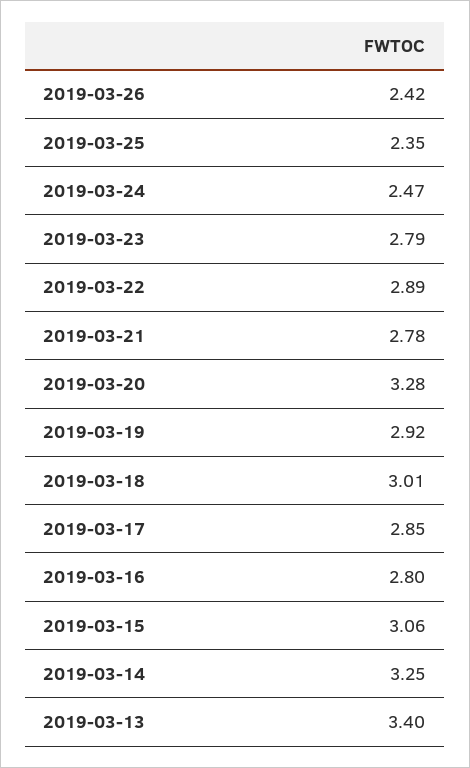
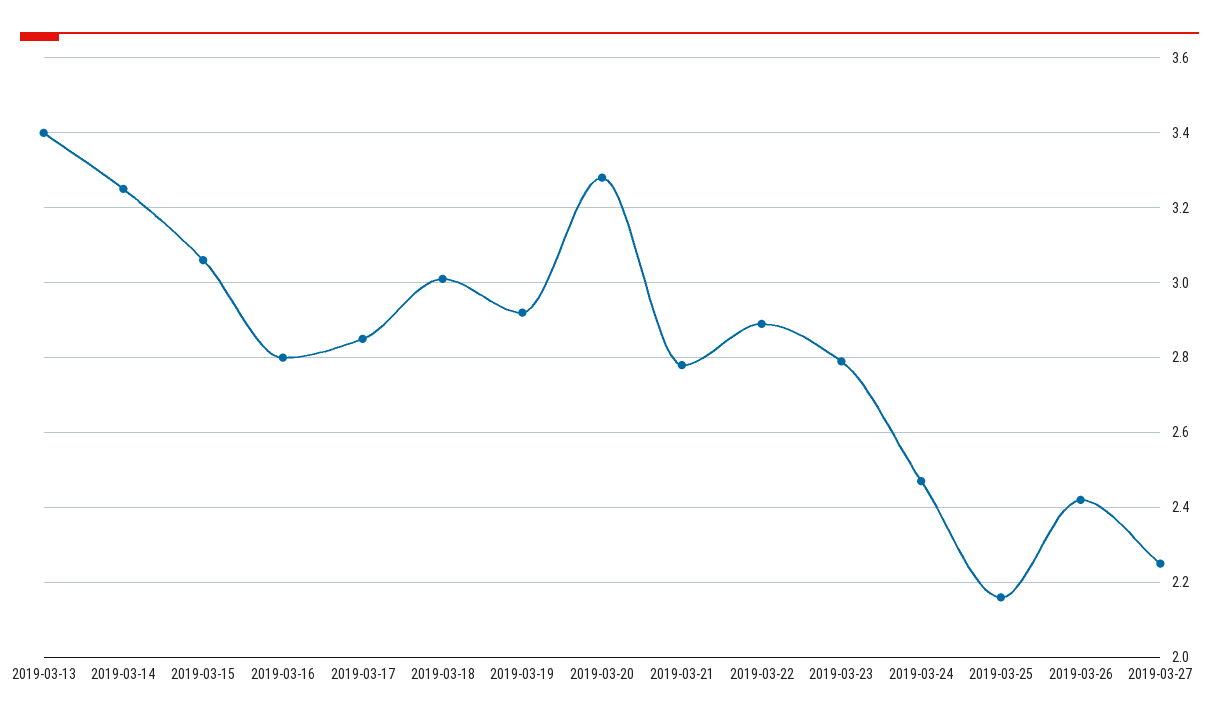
2019-03-25: 2.35 -> 2.15
2019-03-27: none -> 2.25

